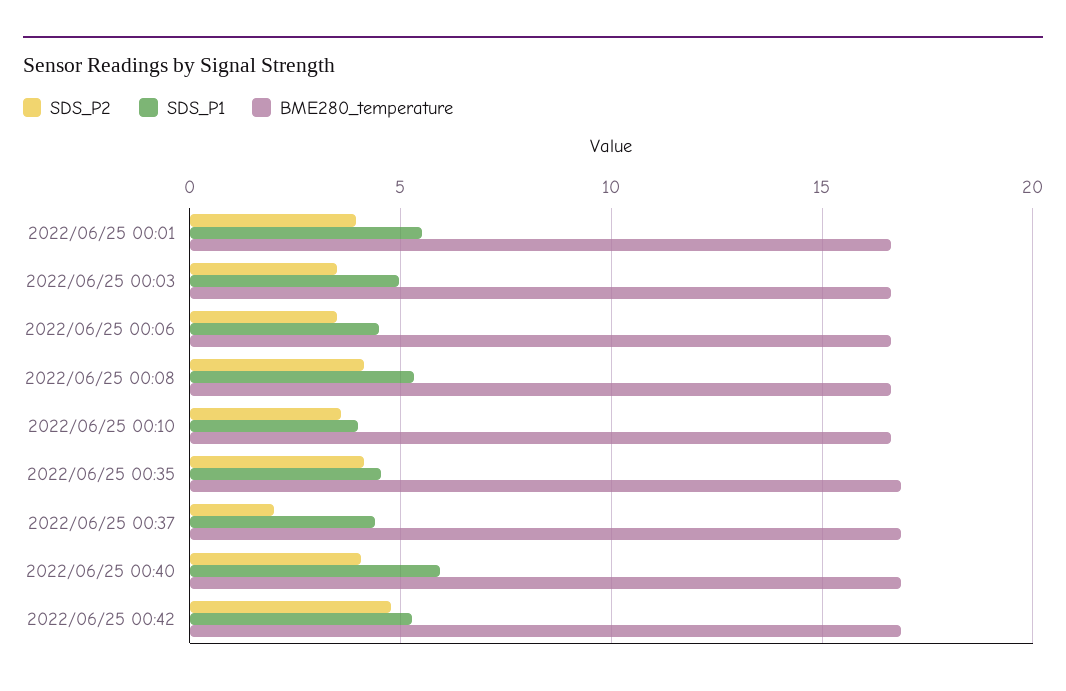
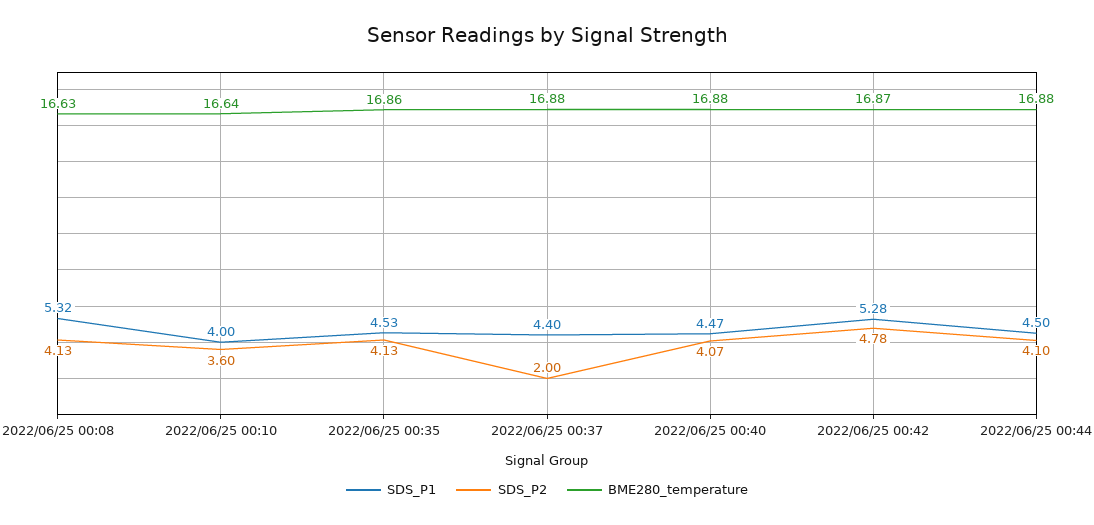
SDS_P2, 2022/06/25 00:01: 4 -> none
SDS_P1, 2022/06/25 00:01: 5.5 -> none
BME280_temperature, 2022/06/25 00:01: 16.5 -> none
SDS_P2, 2022/06/25 00:03: 3.5 -> none
SDS_P1, 2022/06/25 00:03: 5 -> none
BME280_temperature, 2022/06/25 00:03: 16.5 -> none
SDS_P2, 2022/06/25 00:06: 3.5 -> none
SDS_P1, 2022/06/25 00:06: 4.5 -> none
BME280_temperature, 2022/06/25 00:06: 16.5 -> none
SDS_P1, 2022/06/25 00:40: 6 -> 4.47
SDS_P1, 2022/06/25 00:44: none -> 4.5
SDS_P2, 2022/06/25 00:44: none -> 4.1
BME280_temperature, 2022/06/25 00:44: none -> 16.88

